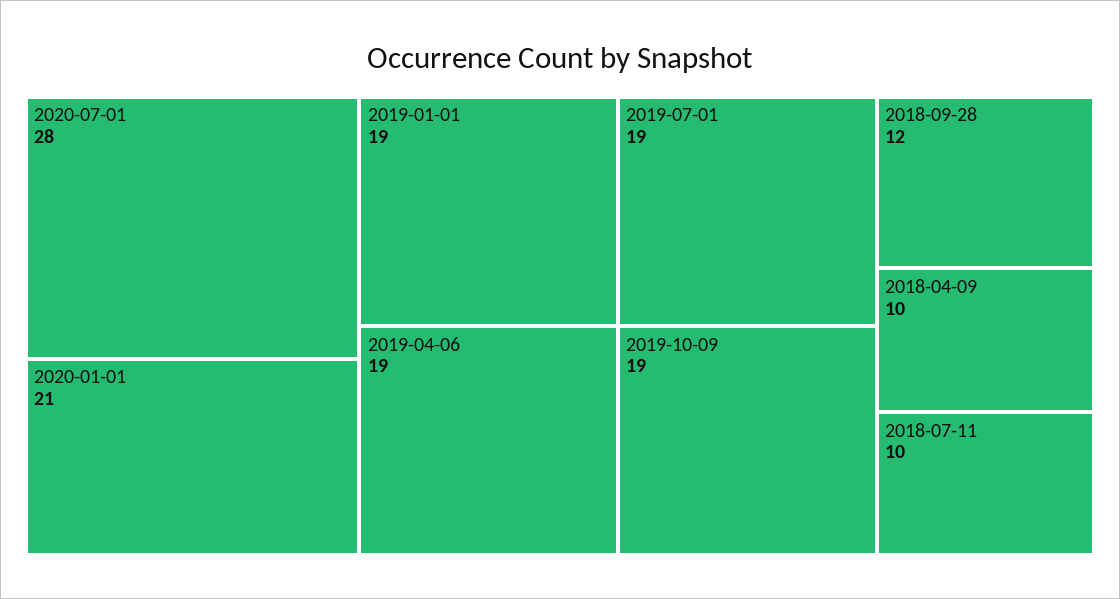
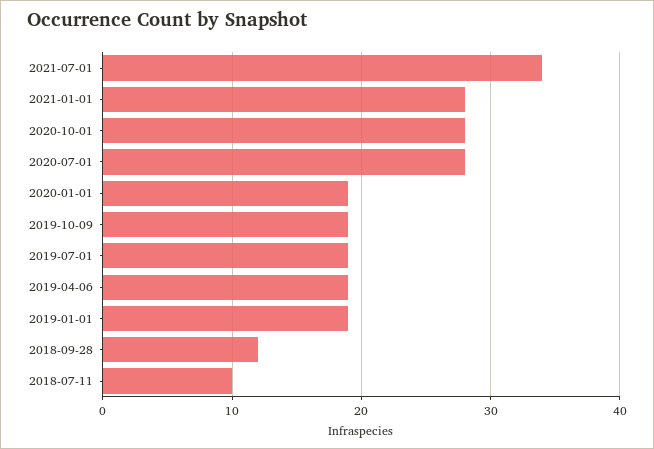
2020-01-01: 21 -> 19
2018-04-09: 10 -> none
2021-07-01: none -> 34
2021-01-01: none -> 28
2020-10-01: none -> 28

